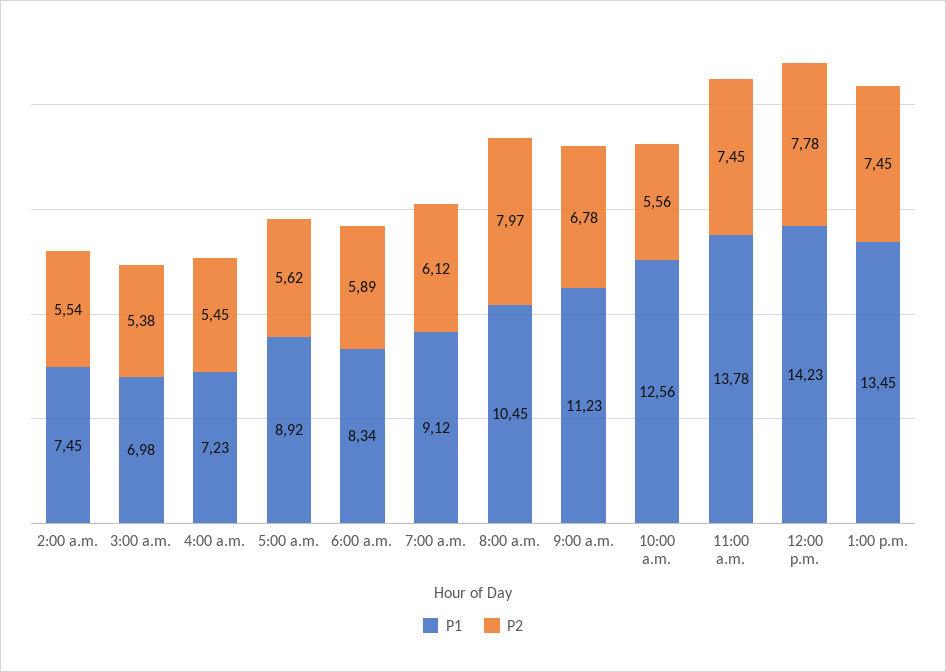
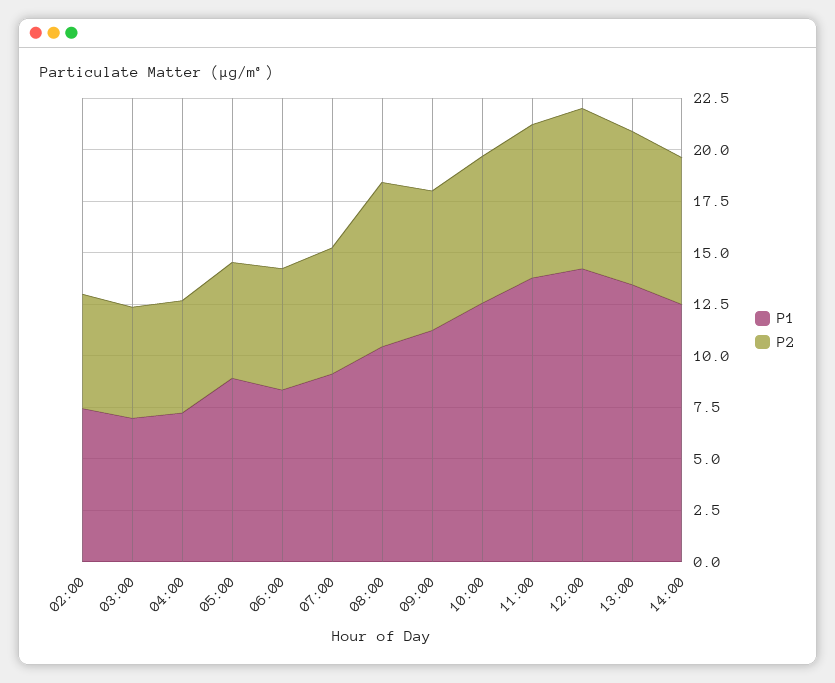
P2, 10:00 a.m.: 5.56 -> 7
P1, 14:00: none -> 12.5
P2, 14:00: none -> 7

